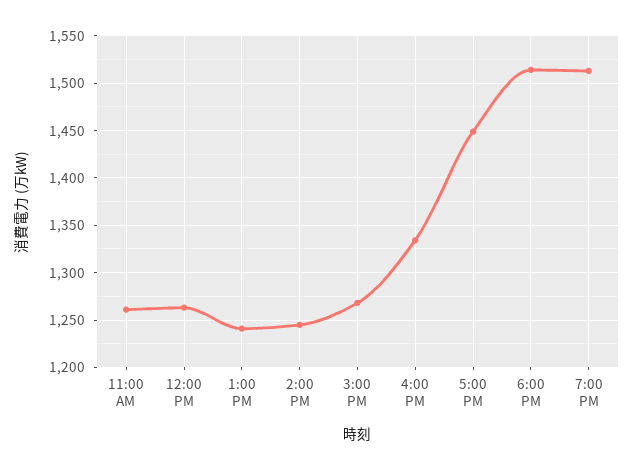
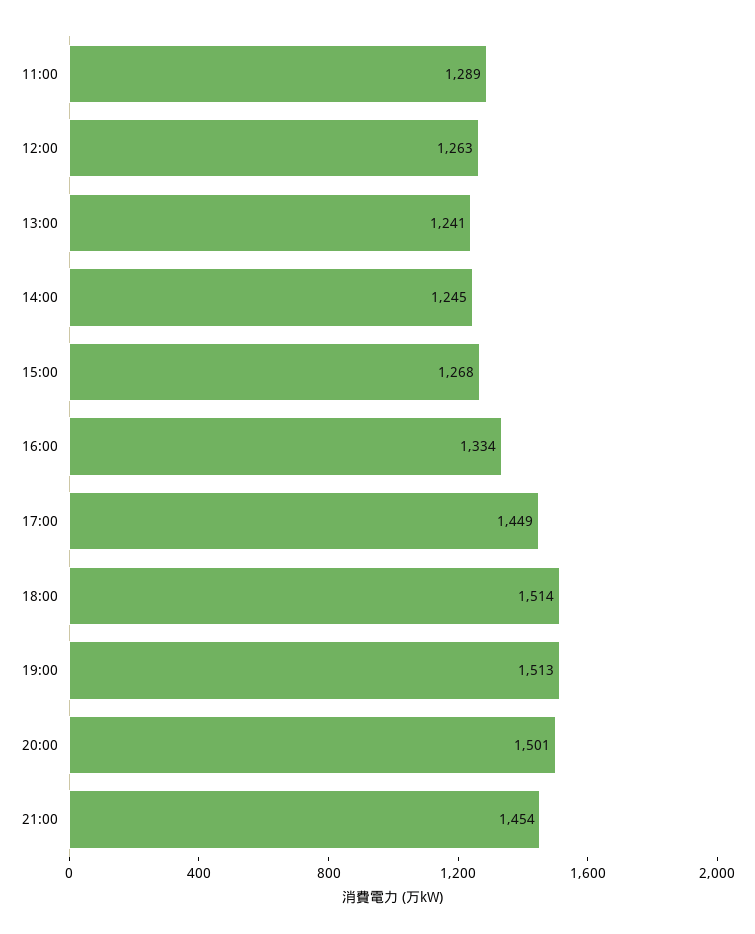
11:00 AM: 1260 -> 1289
20:00: none -> 1501
21:00: none -> 1454

